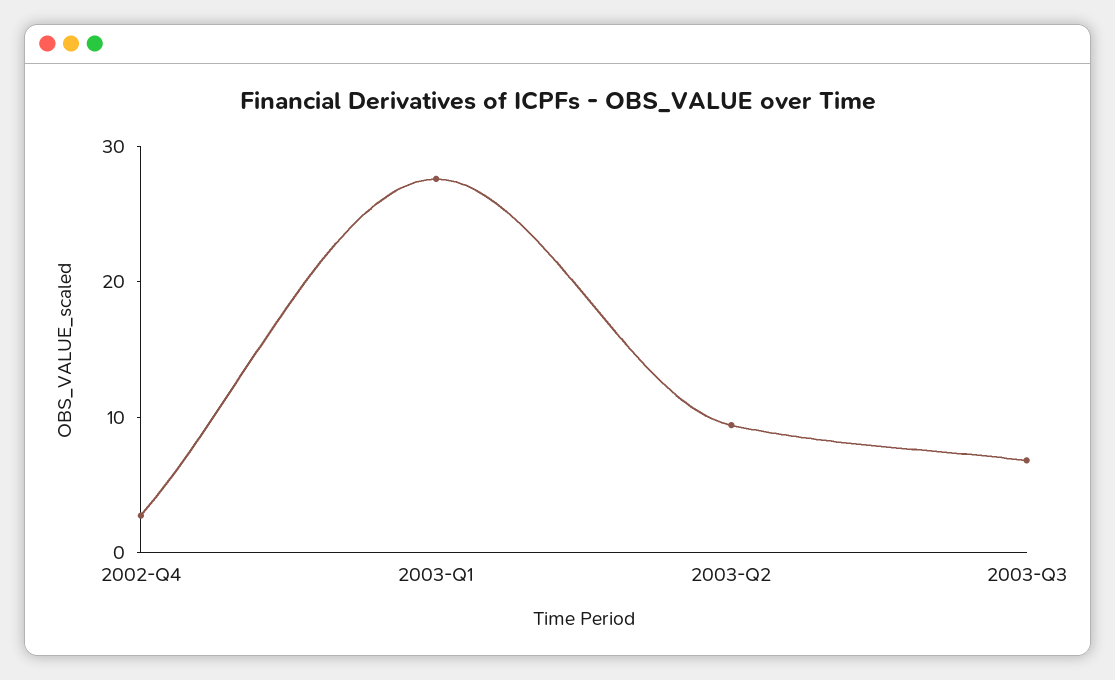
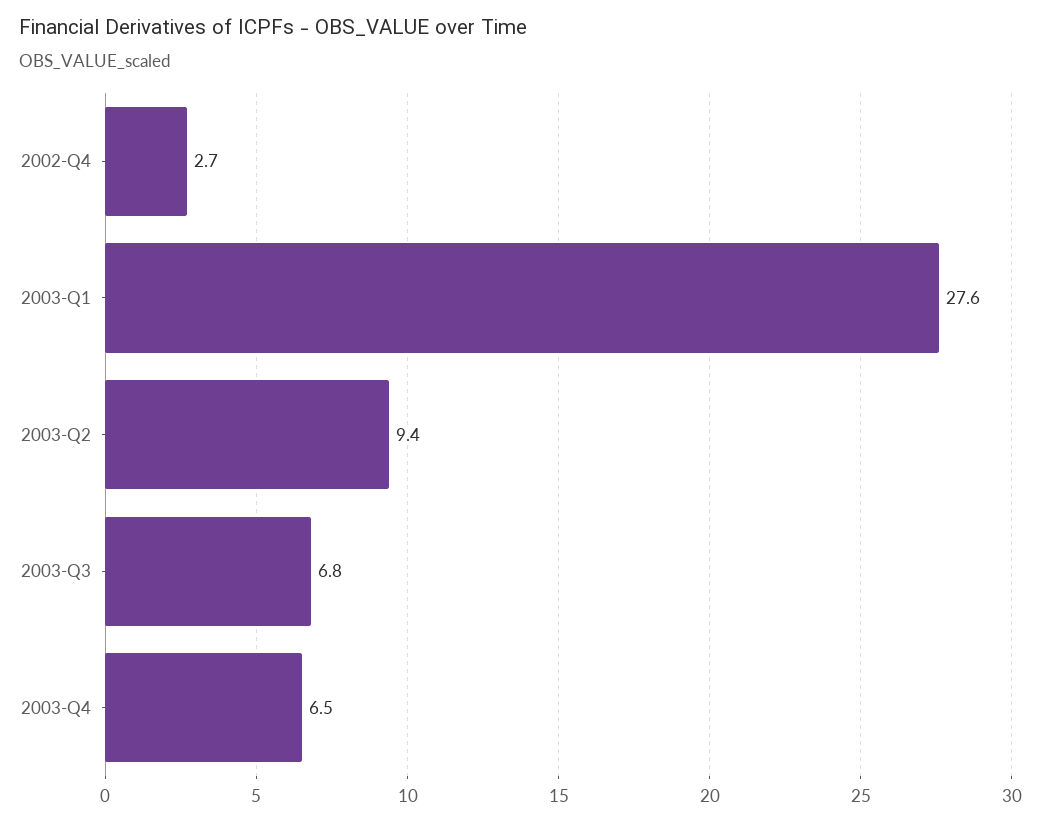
2003-Q4: none -> 6.5

